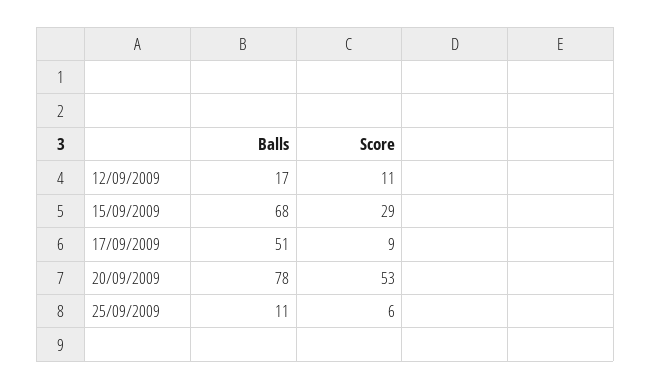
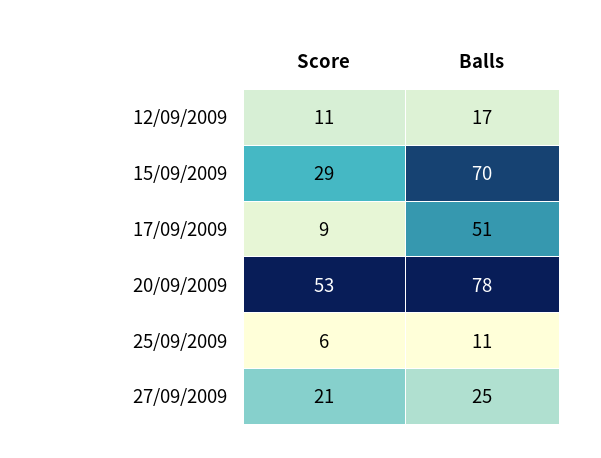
Balls, 15/09/2009: 68 -> 70
Score, 27/09/2009: none -> 21
Balls, 27/09/2009: none -> 25

